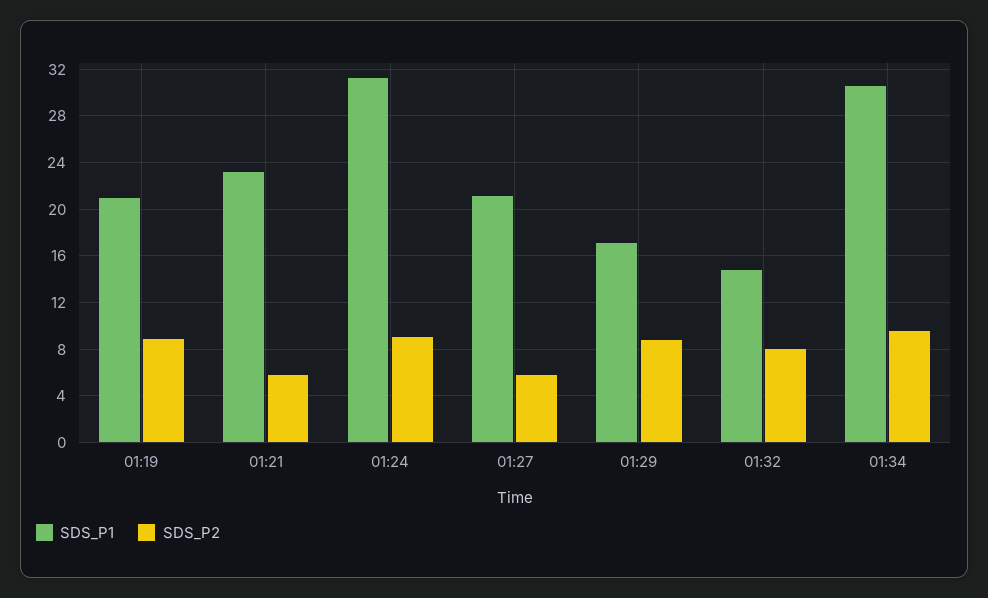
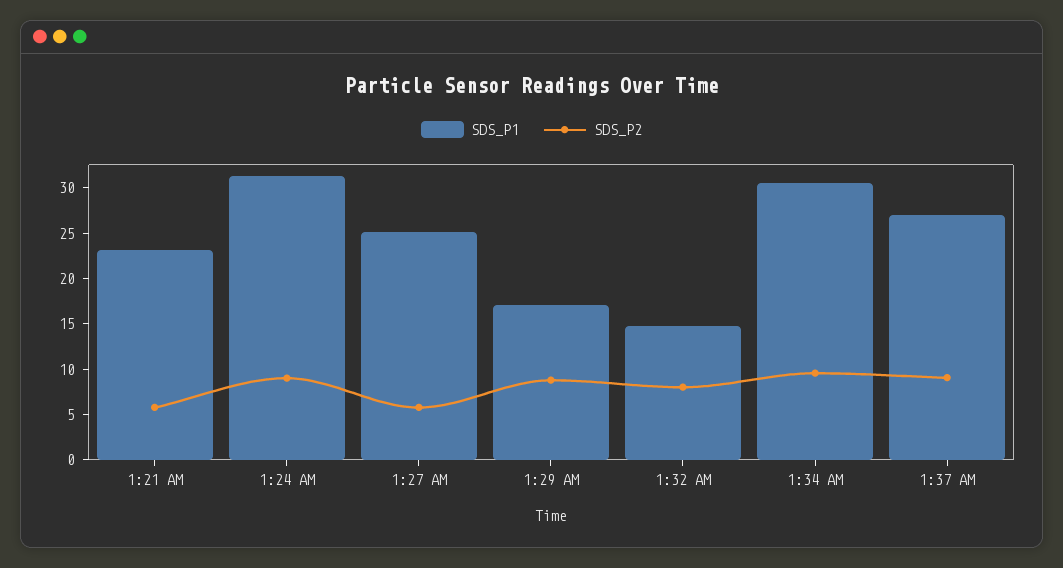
SDS_P1, 01:19: 21 -> none
SDS_P2, 01:19: 9 -> none
SDS_P1, 01:27: 21 -> 25
SDS_P1, 1:37 AM: none -> 27
SDS_P2, 1:37 AM: none -> 9

